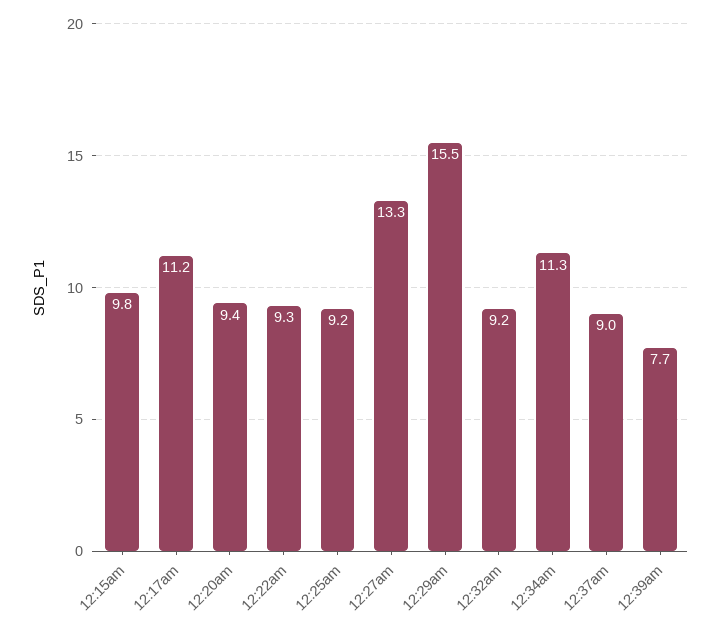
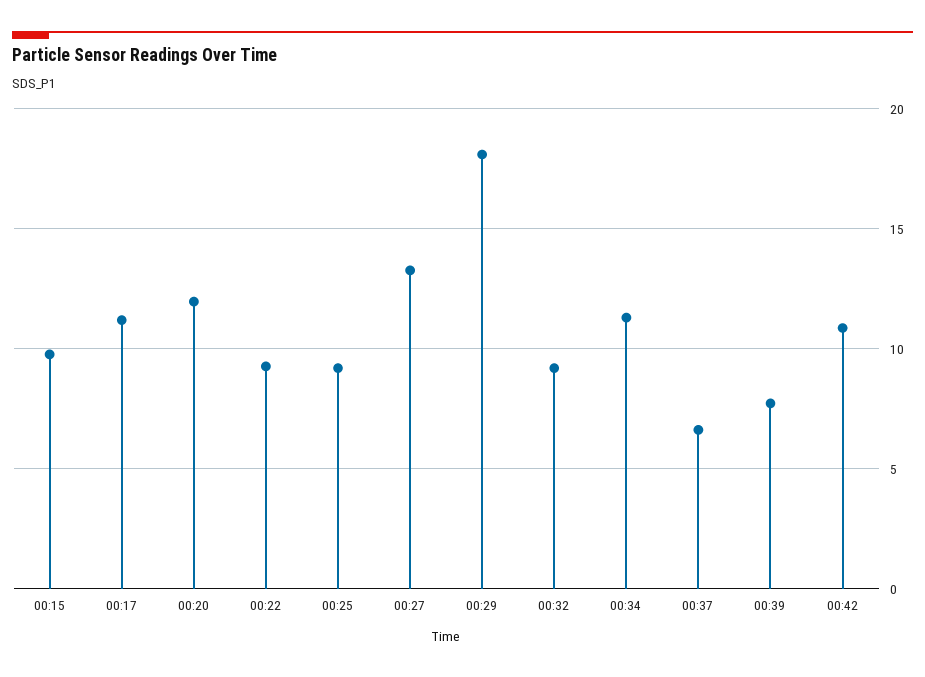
12:20am: 9.4 -> 12
12:29am: 15.5 -> 18
12:37am: 9 -> 6.5
00:42: none -> 11

